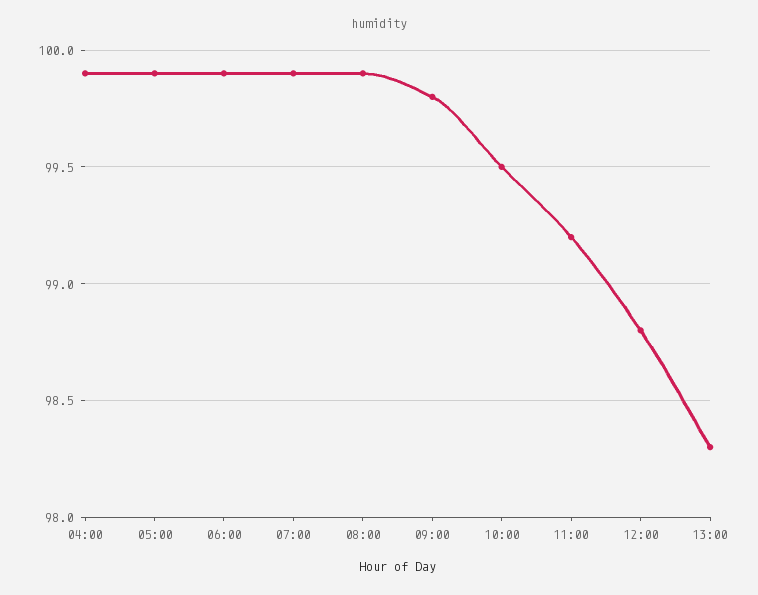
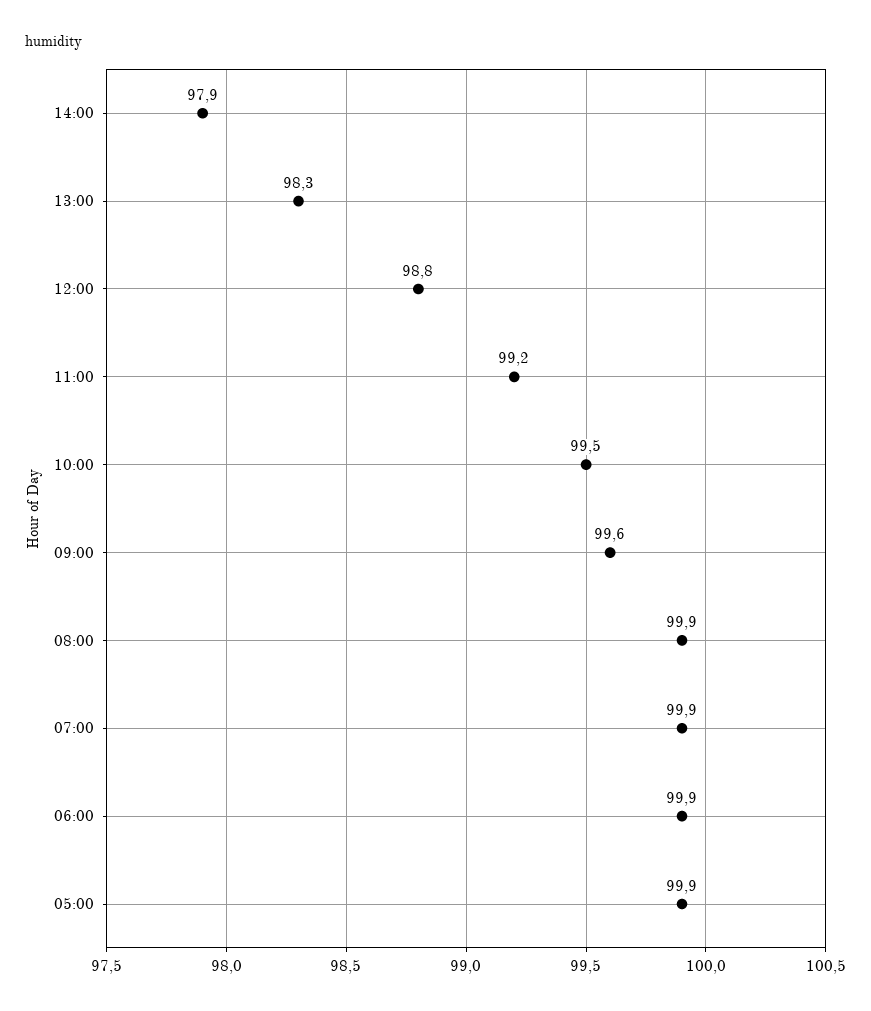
04:00: 99.9 -> none
09:00: 99.8 -> 99.6
14:00: none -> 97.9

